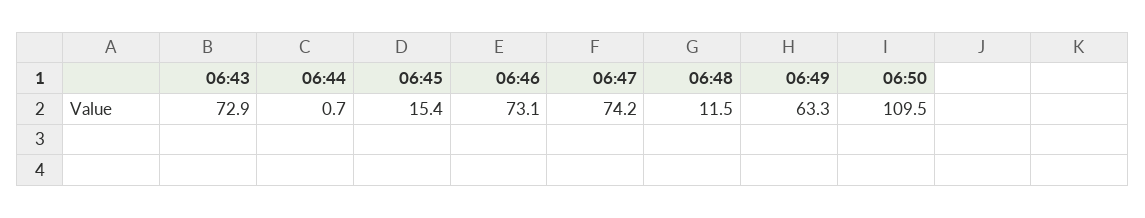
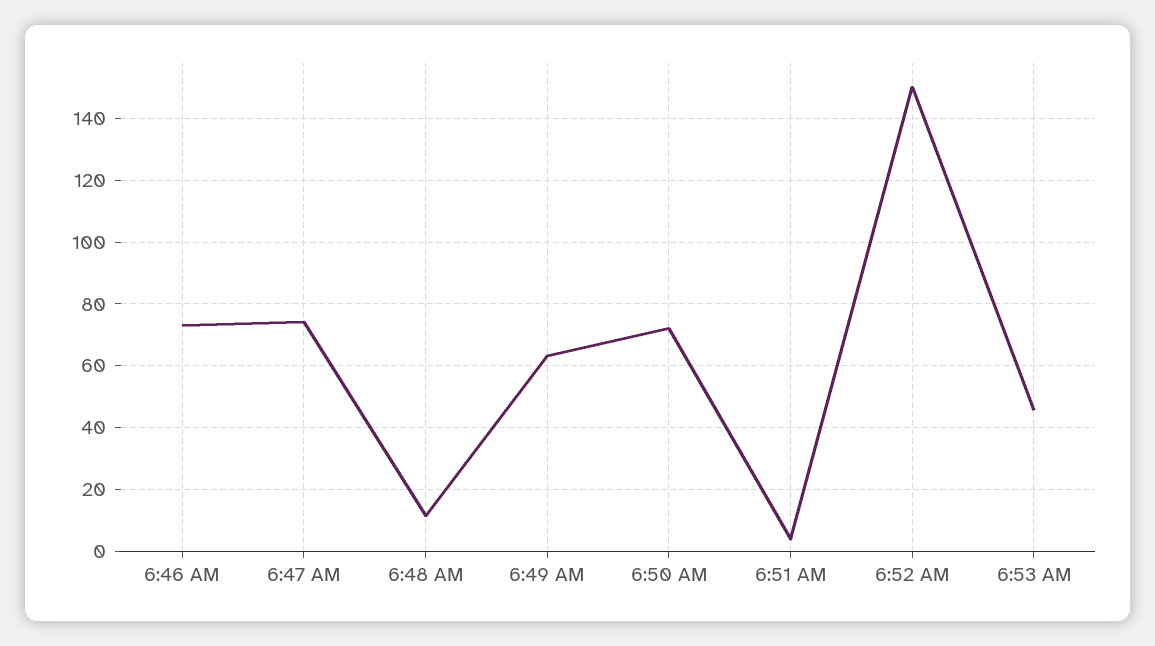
06:43: 72.9 -> none
06:44: 0.7 -> none
06:45: 15.4 -> none
06:50: 109.5 -> 72
6:51 AM: none -> 4
6:52 AM: none -> 150
6:53 AM: none -> 46

